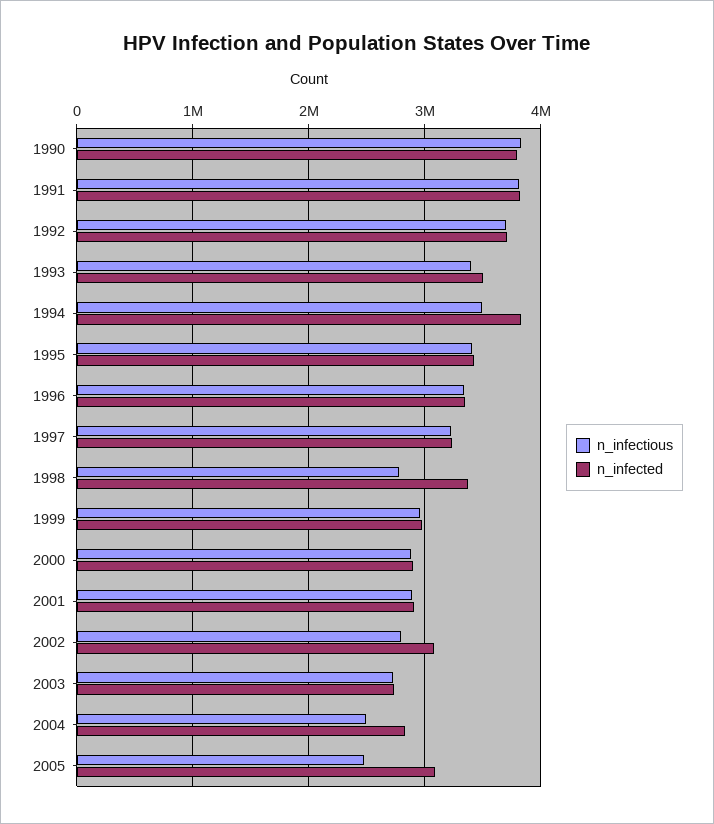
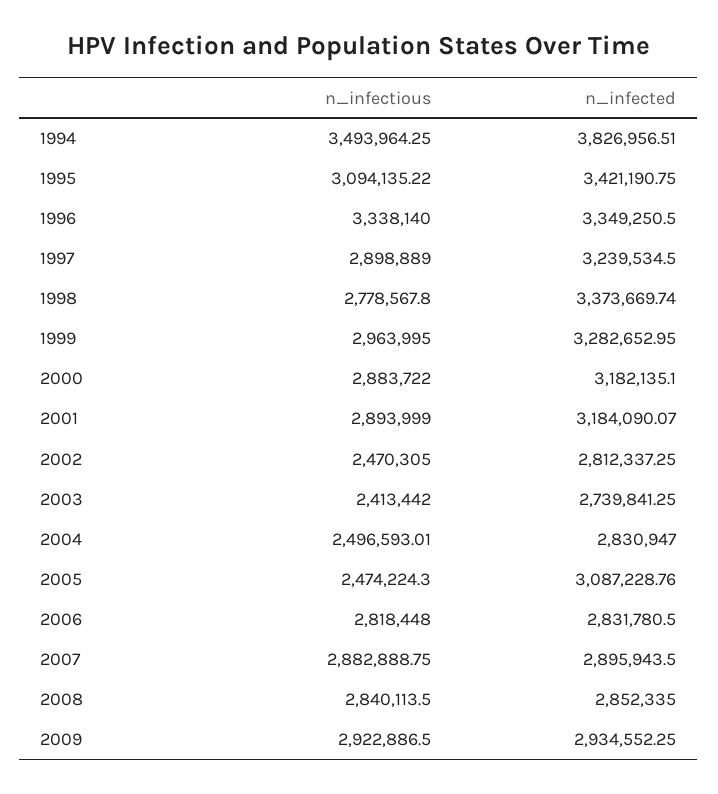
n_infectious, 1990: 3800000 -> none
n_infected, 1990: 3800000 -> none
n_infectious, 1991: 3800000 -> none
n_infected, 1991: 3800000 -> none
n_infectious, 1992: 3700000 -> none
n_infected, 1992: 3700000 -> none
n_infectious, 1993: 3400000 -> none
n_infected, 1993: 3500000 -> none
n_infectious, 1995: 3400000 -> 3094135.22
n_infectious, 1997: 3200000 -> 2898889
n_infected, 1999: 3000000 -> 3282652.95
n_infected, 2000: 2900000 -> 3182135.1
n_infected, 2001: 2900000 -> 3184090.07
n_infectious, 2002: 2800000 -> 2470305
n_infected, 2002: 3100000 -> 2812337.25
n_infectious, 2003: 2700000 -> 2413442
n_infectious, 2006: none -> 2818448
n_infected, 2006: none -> 2831780.5
n_infectious, 2007: none -> 2882888.75
n_infected, 2007: none -> 2895943.5
n_infectious, 2008: none -> 2840113.5
n_infected, 2008: none -> 2852335
n_infectious, 2009: none -> 2922886.5
n_infected, 2009: none -> 2934552.25

